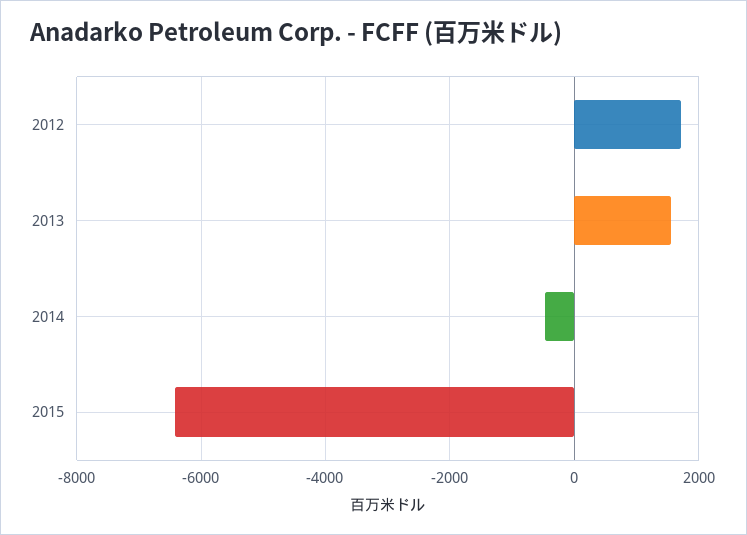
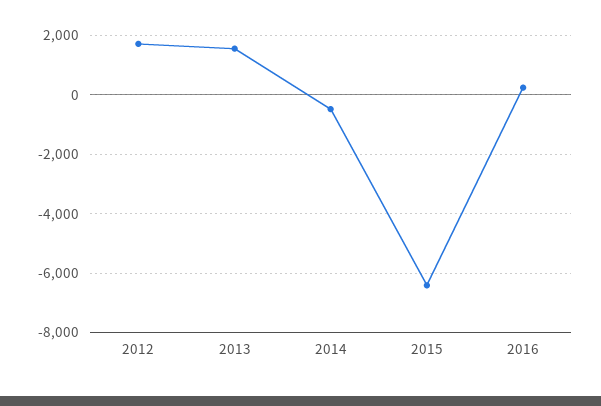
2016: none -> 250

